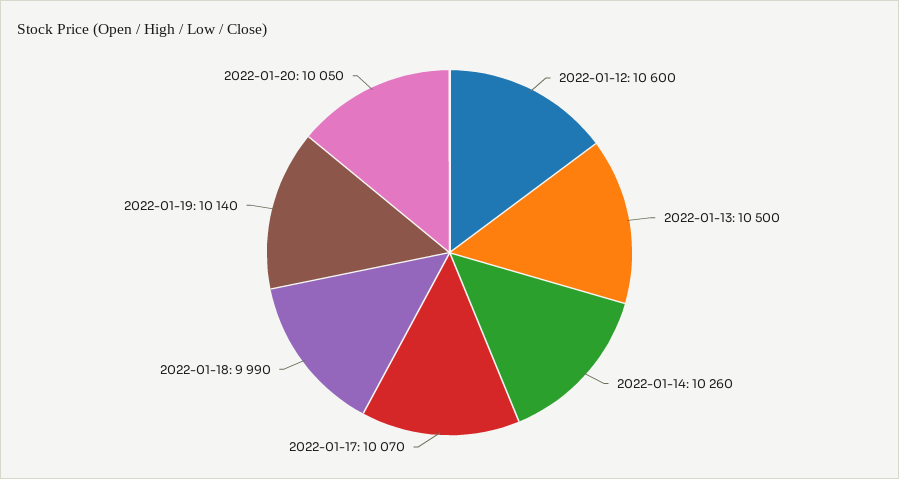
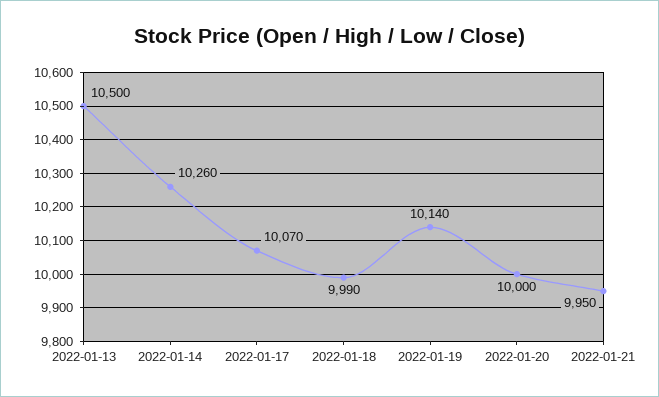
2022-01-12: 10600 -> none
2022-01-20: 10050 -> 10000
2022-01-21: none -> 9950

